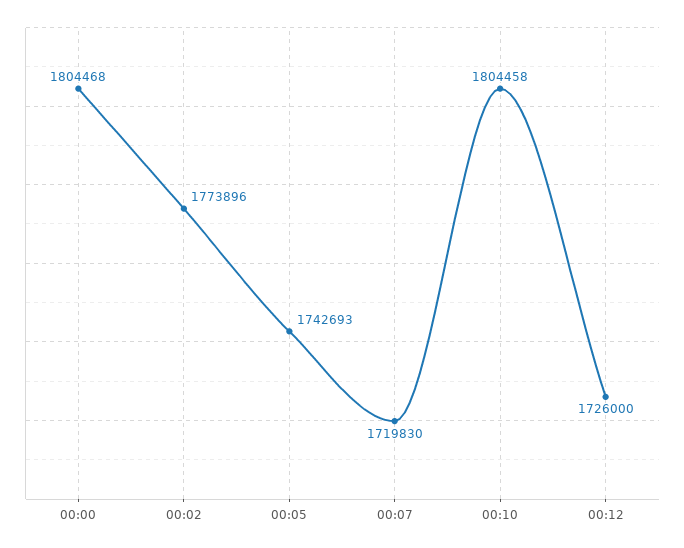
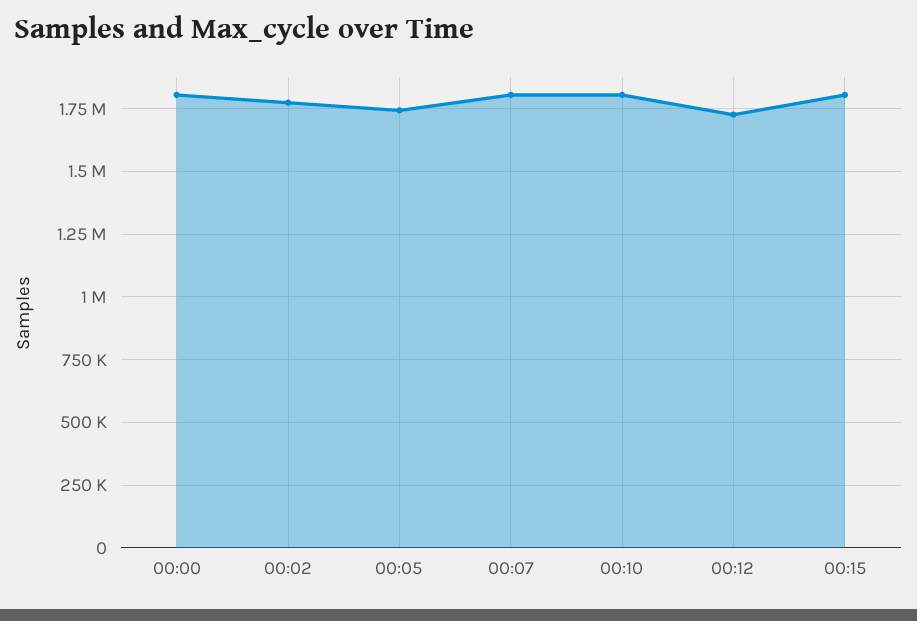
00:07: 1719830 -> 1800000
00:15: none -> 1800000

